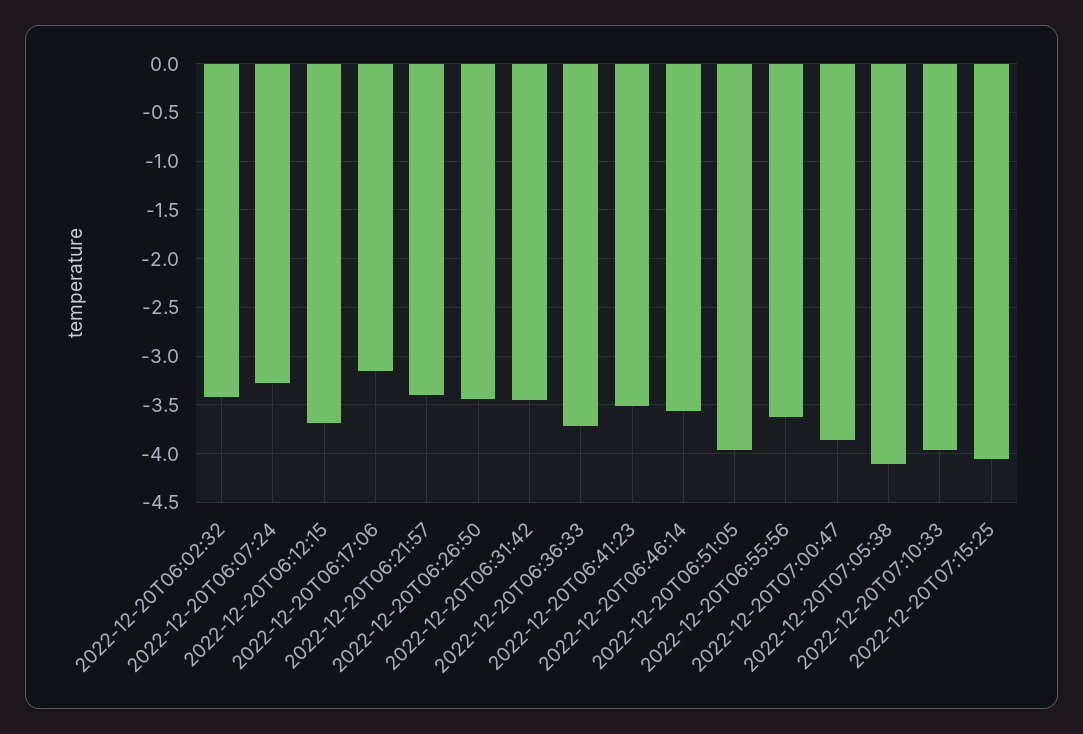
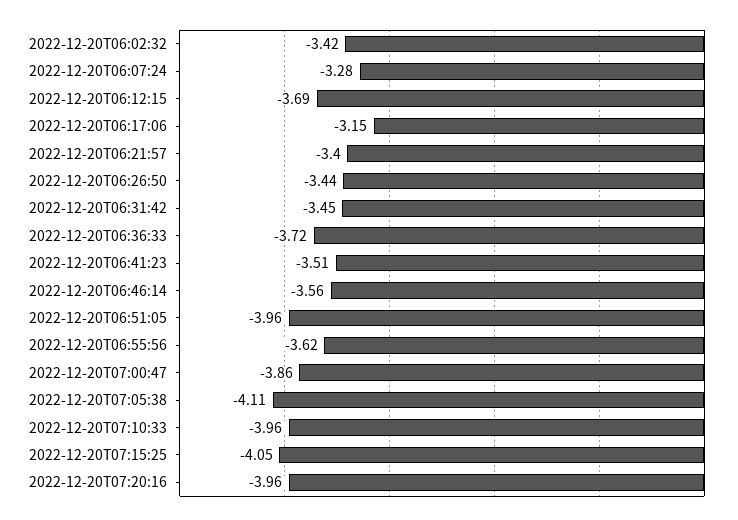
2022-12-20T07:20:16: none -> -3.96

